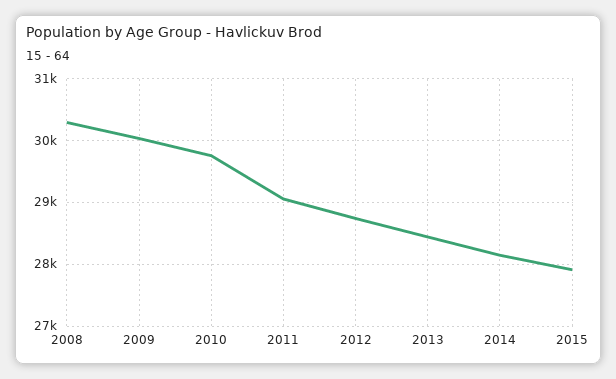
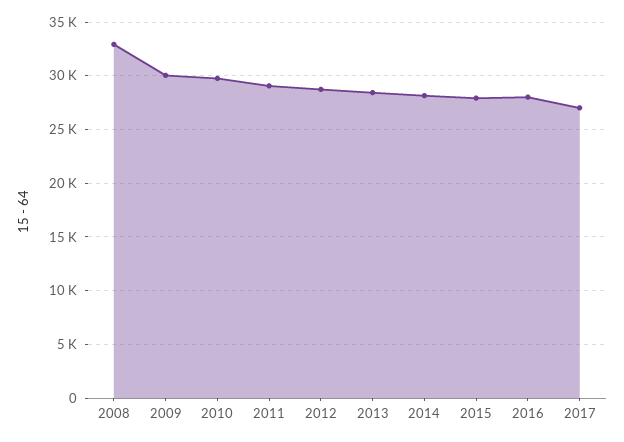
2008: 30300 -> 33000
2016: none -> 28000
2017: none -> 27000

